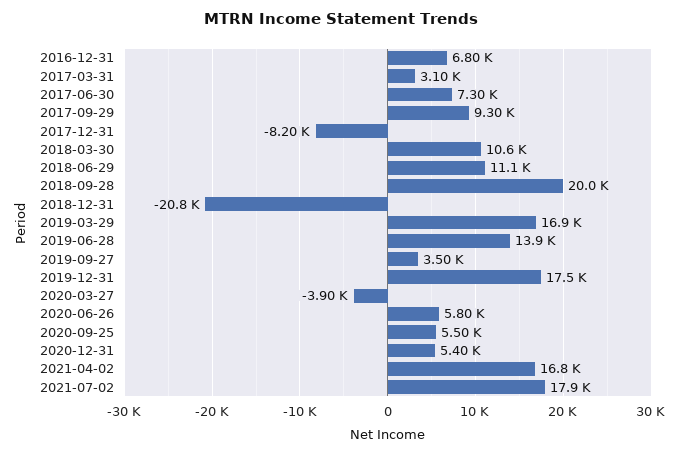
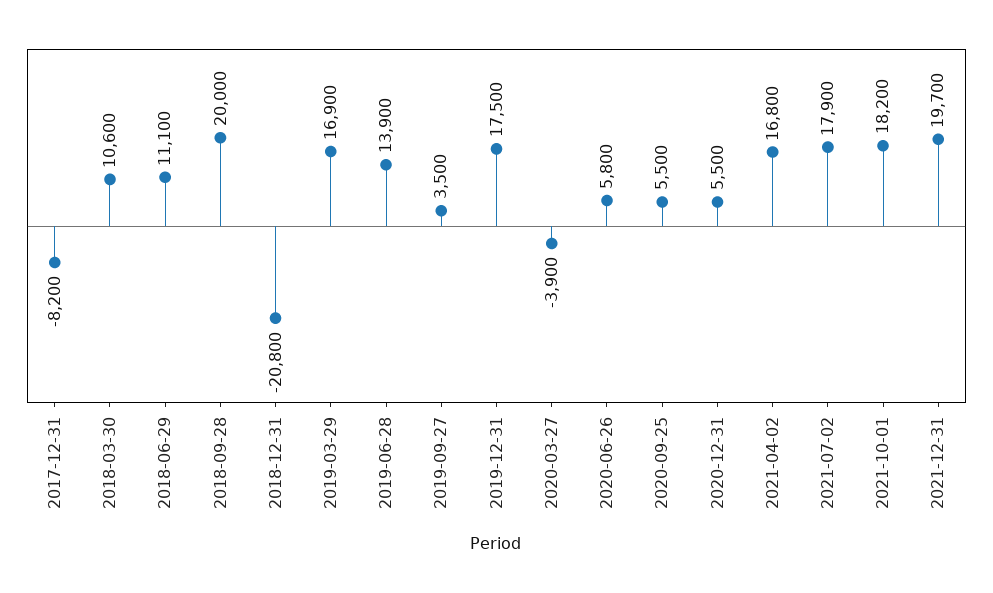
2016-12-31: 6800 -> none
2017-03-31: 3100 -> none
2017-06-30: 7300 -> none
2017-09-29: 9300 -> none
2020-12-31: 5400 -> 5500
2021-10-01: none -> 18200
2021-12-31: none -> 19700

